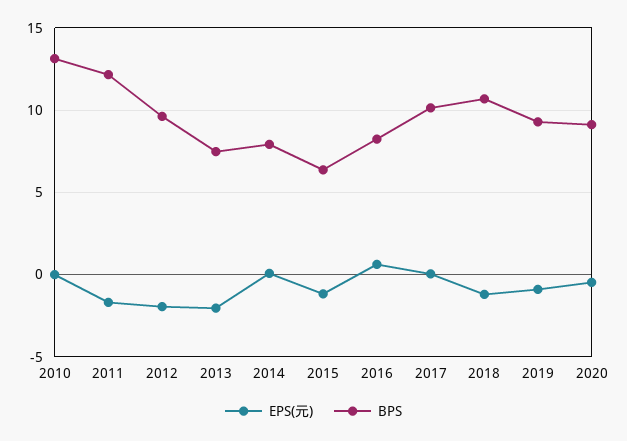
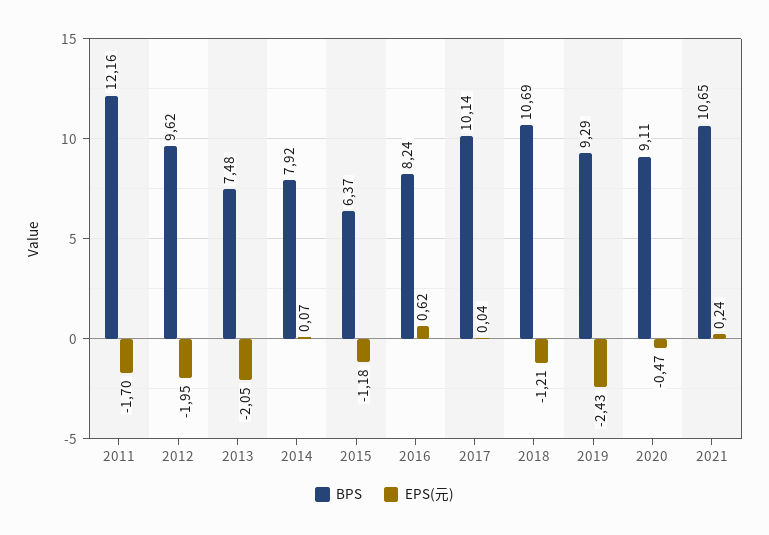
EPS(元), 2010: 0 -> none
BPS, 2010: 13 -> none
EPS(元), 2019: -1 -> -2.43
BPS, 2021: none -> 10.65
EPS(元), 2021: none -> 0.24

